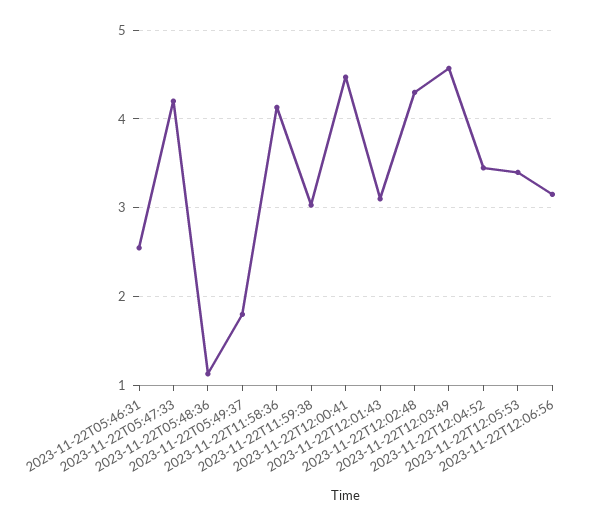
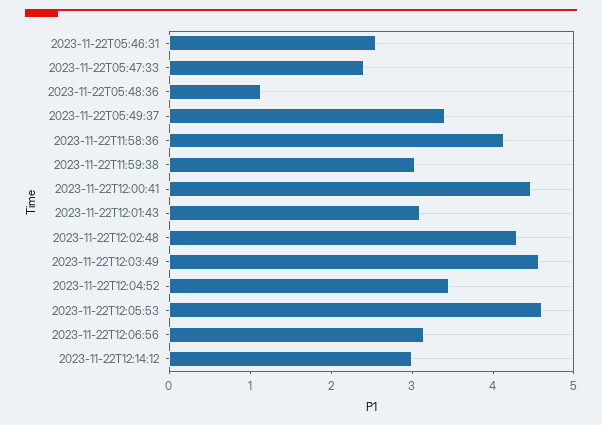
2023-11-22T05:47:33: 4.2 -> 2.4
2023-11-22T05:49:37: 1.8 -> 3.4
2023-11-22T12:05:53: 3.4 -> 4.6
2023-11-22T12:14:12: none -> 3

